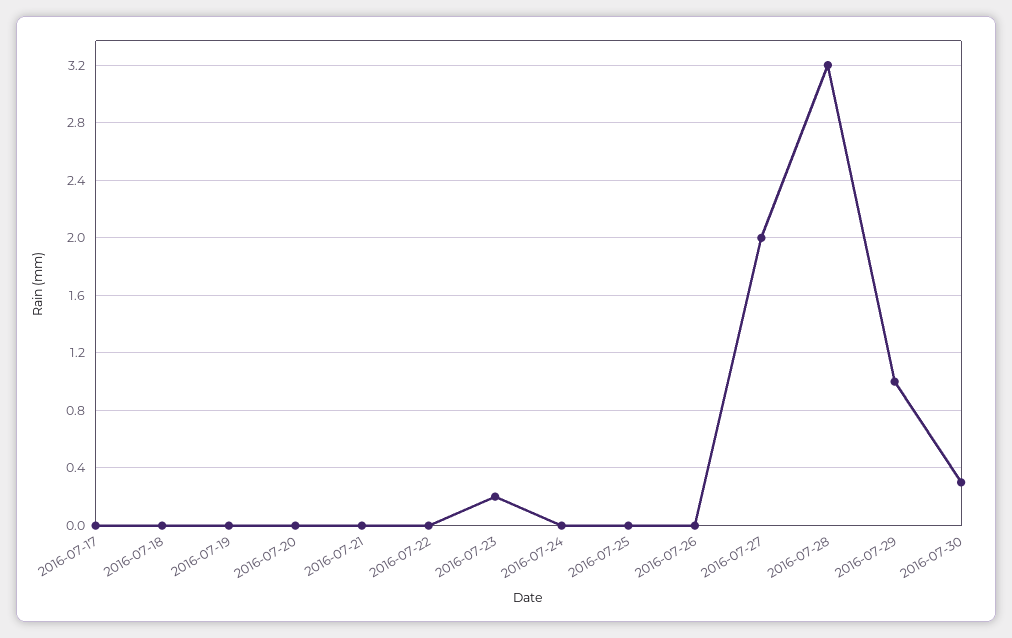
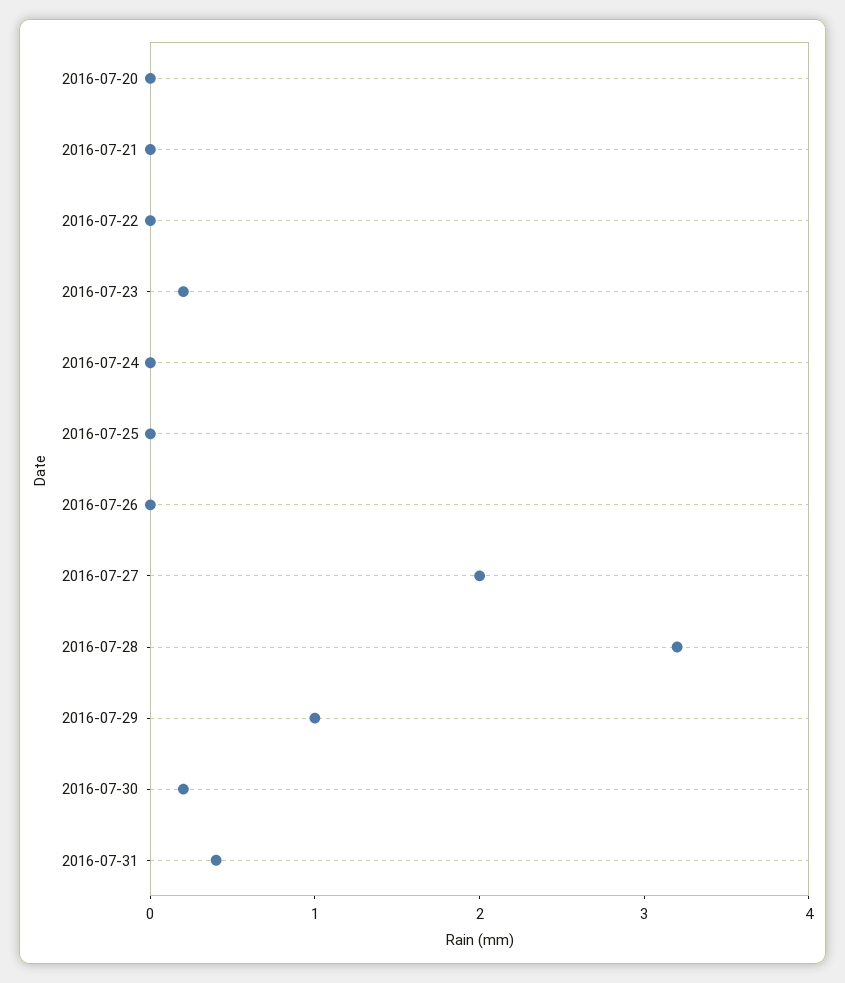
2016-07-17: 0 -> none
2016-07-18: 0 -> none
2016-07-19: 0 -> none
2016-07-30: 0.3 -> 0.2
2016-07-31: none -> 0.4

